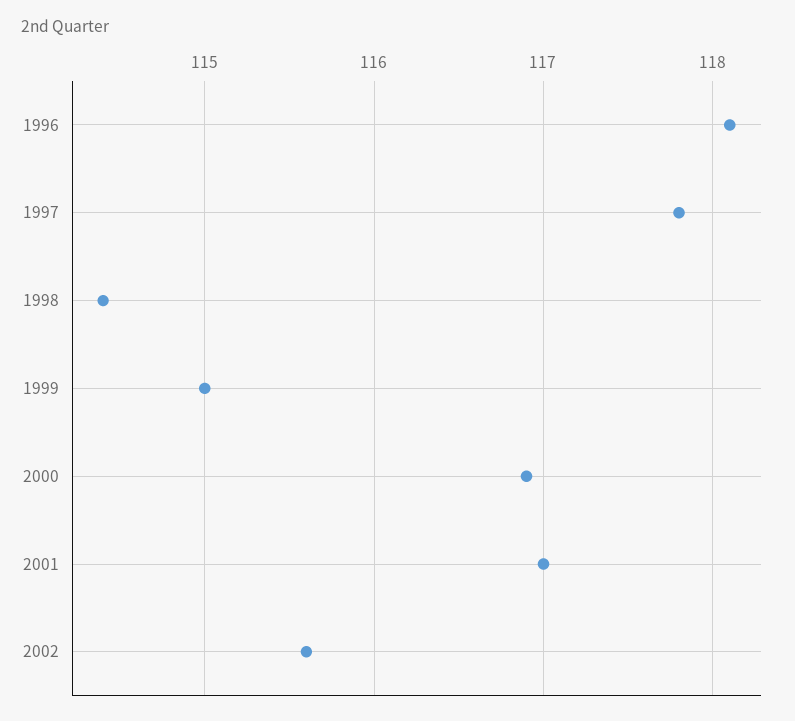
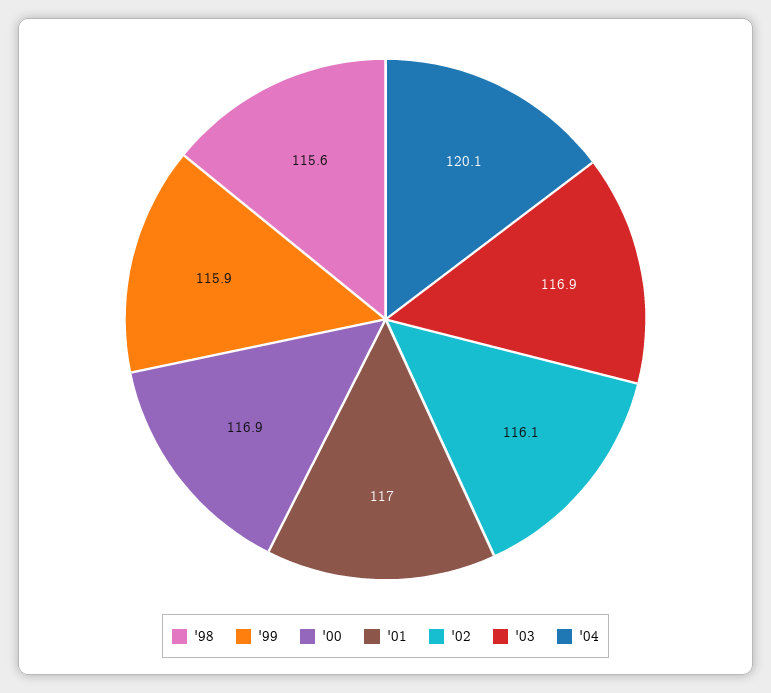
1996: 118.1 -> none
1997: 117.8 -> none
1998: 114.4 -> 115.6
1999: 115 -> 115.9
2002: 115.6 -> 116.1
'03: none -> 116.9
'04: none -> 120.1

